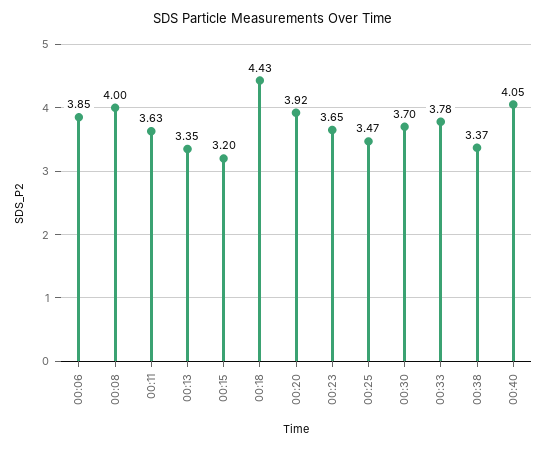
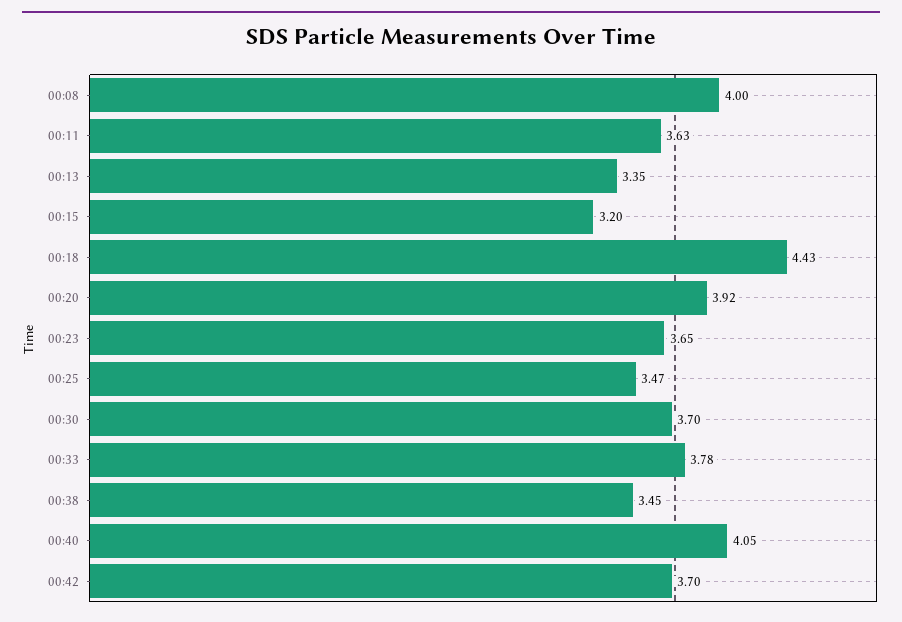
00:06: 3.85 -> none
00:38: 3.37 -> 3.45
00:42: none -> 3.7

